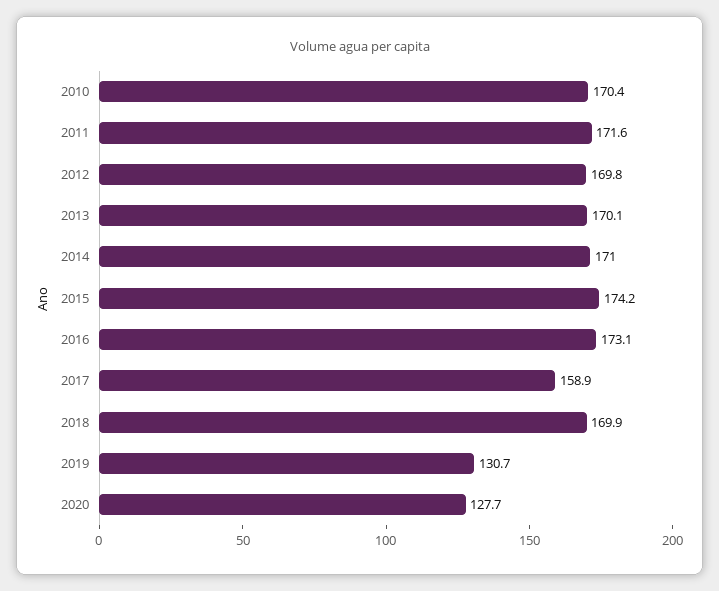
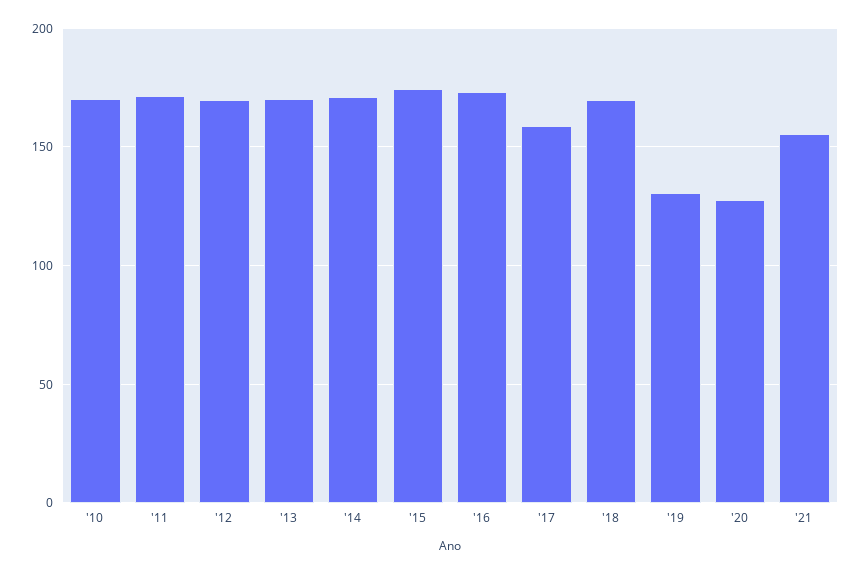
'21: none -> 155

